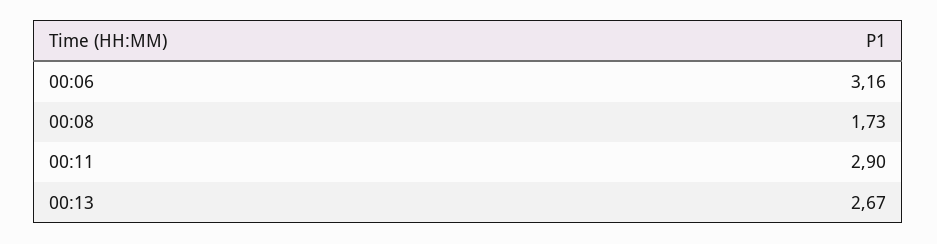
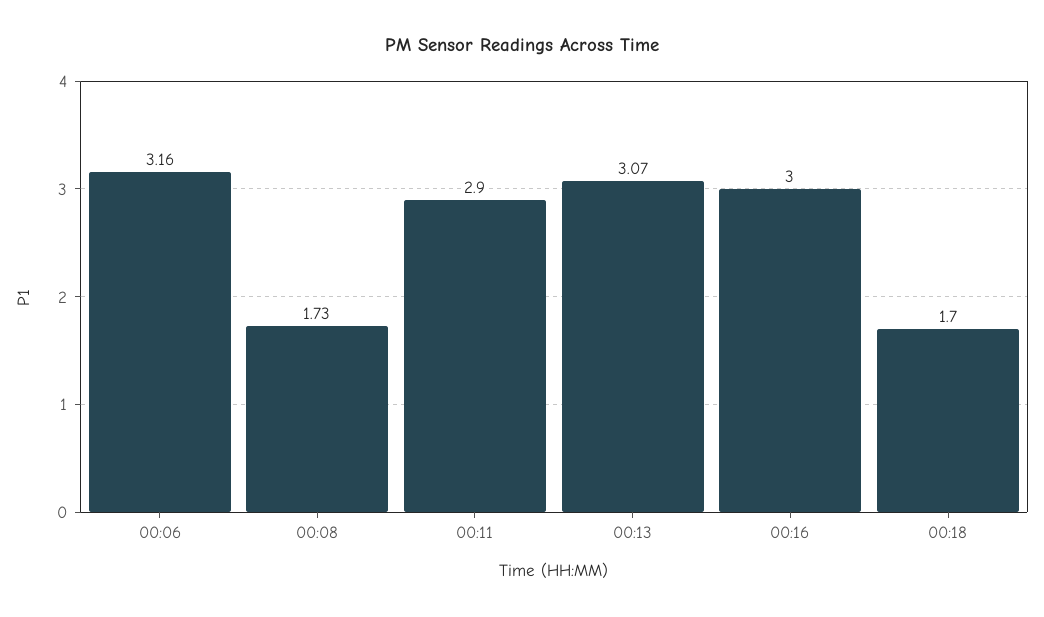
00:13: 2.67 -> 3.07
00:16: none -> 3
00:18: none -> 1.7

